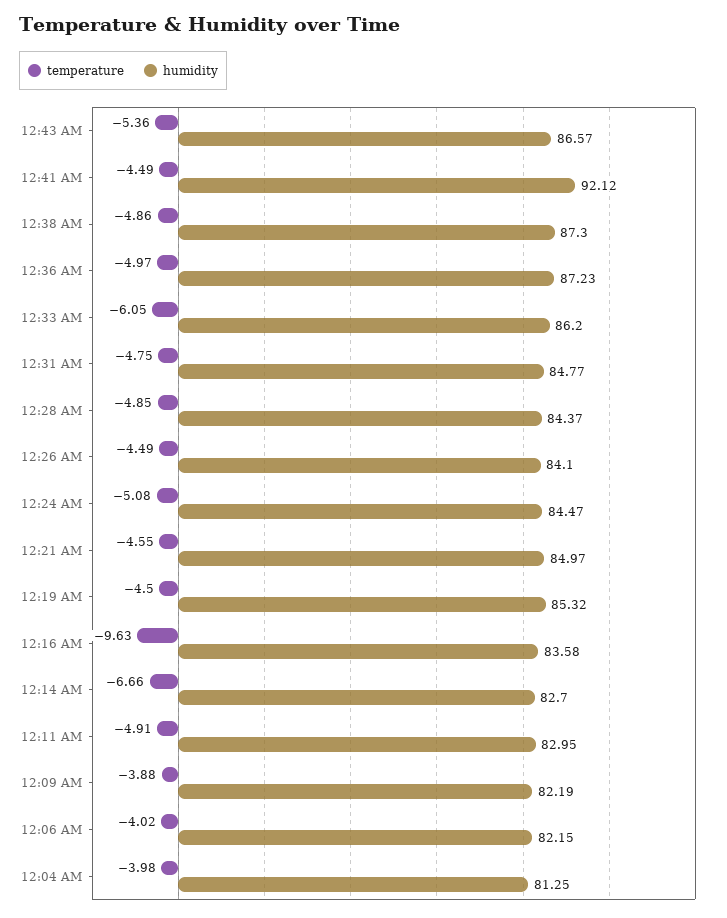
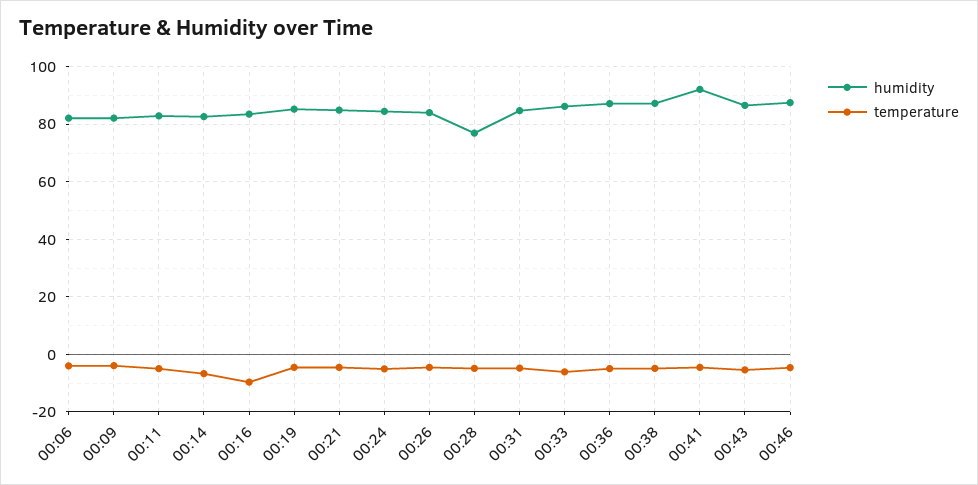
humidity, 12:28 AM: 84.37 -> 77.5
temperature, 12:04 AM: -3.98 -> none
humidity, 12:04 AM: 81.25 -> none
humidity, 00:46: none -> 87.5
temperature, 00:46: none -> -5

